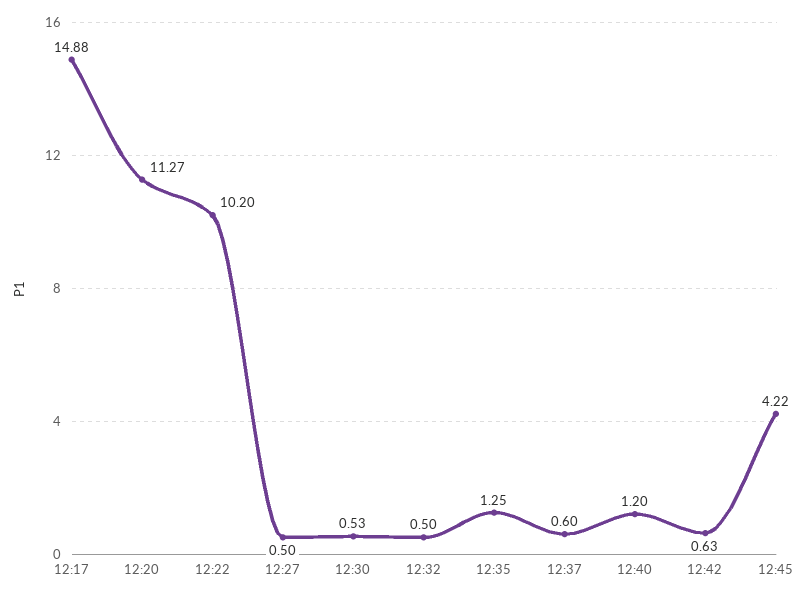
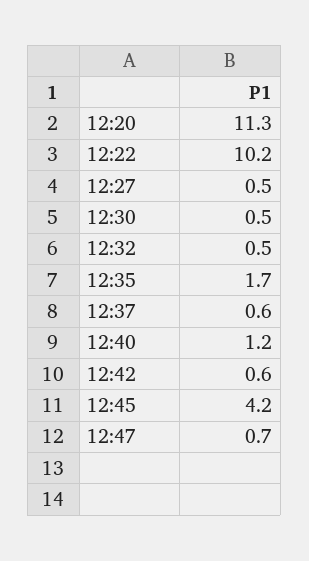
12:17: 14.88 -> none
12:35: 1.25 -> 1.7
12:47: none -> 0.7

